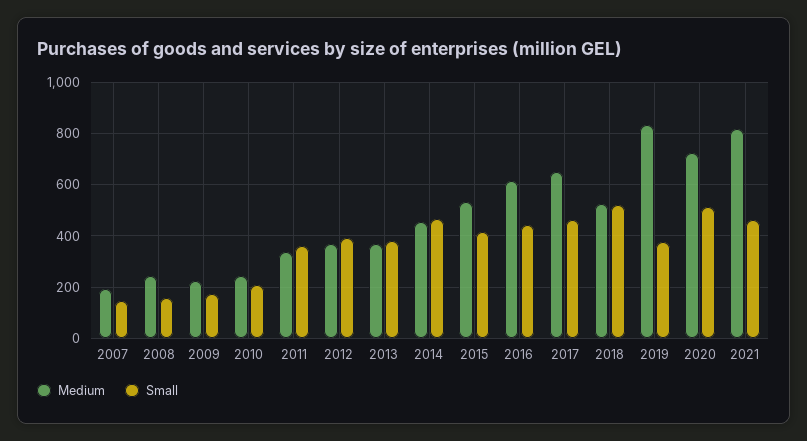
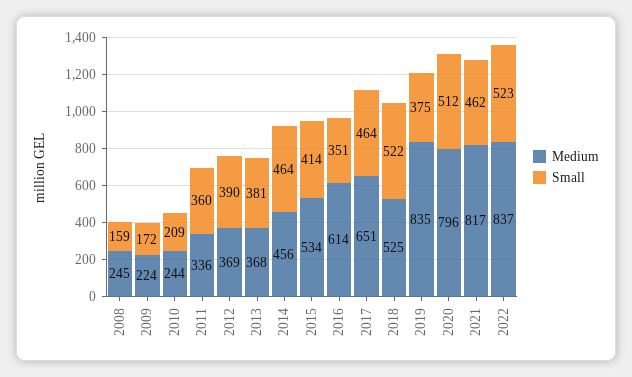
Medium, 2007: 200 -> none
Small, 2007: 150 -> none
Small, 2016: 450 -> 351
Medium, 2020: 725 -> 796
Medium, 2022: none -> 837
Small, 2022: none -> 523

